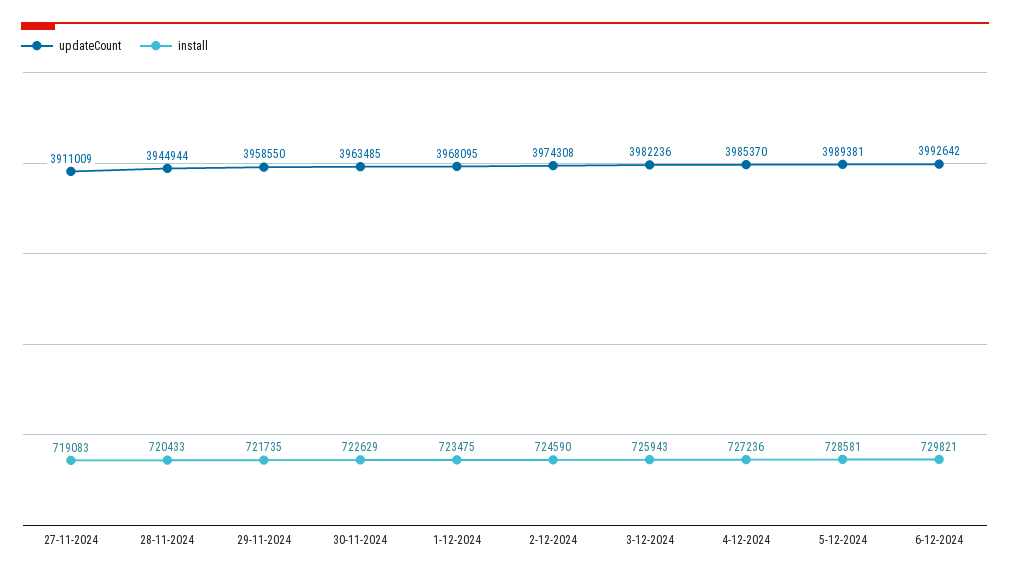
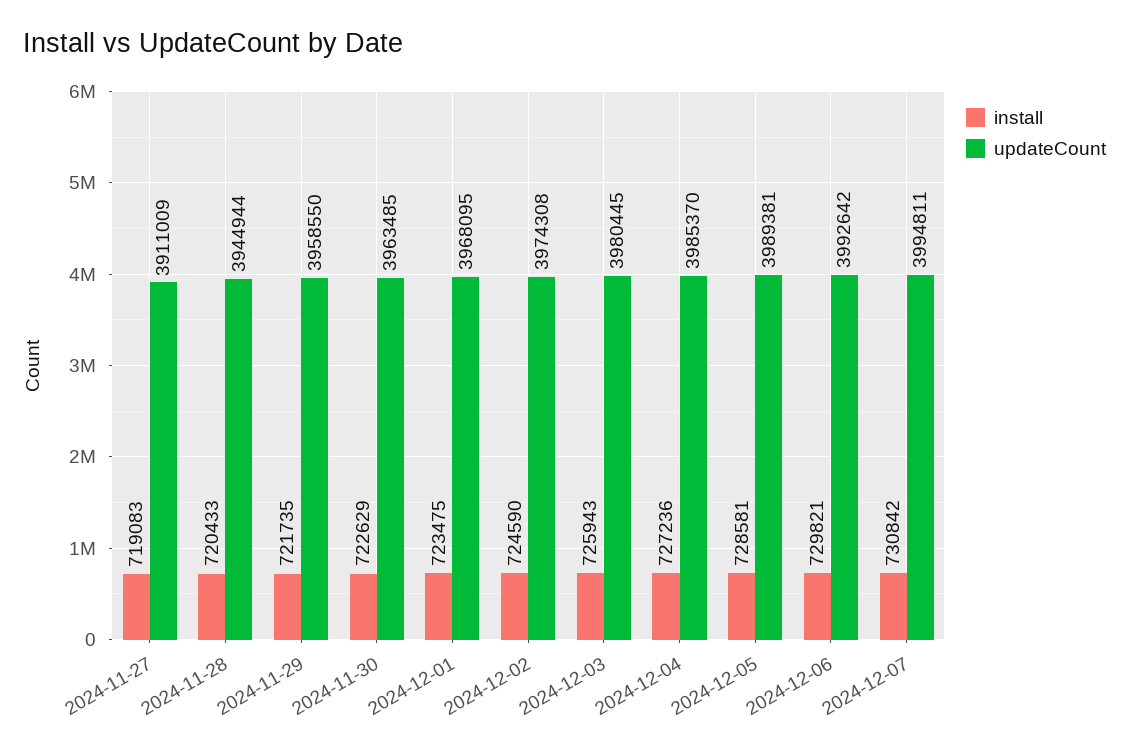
updateCount, 3-12-2024: 3982236 -> 3980445
install, 2024-12-07: none -> 730842
updateCount, 2024-12-07: none -> 3994811

